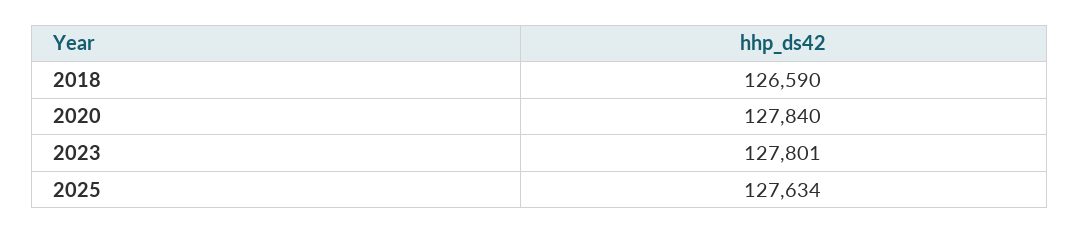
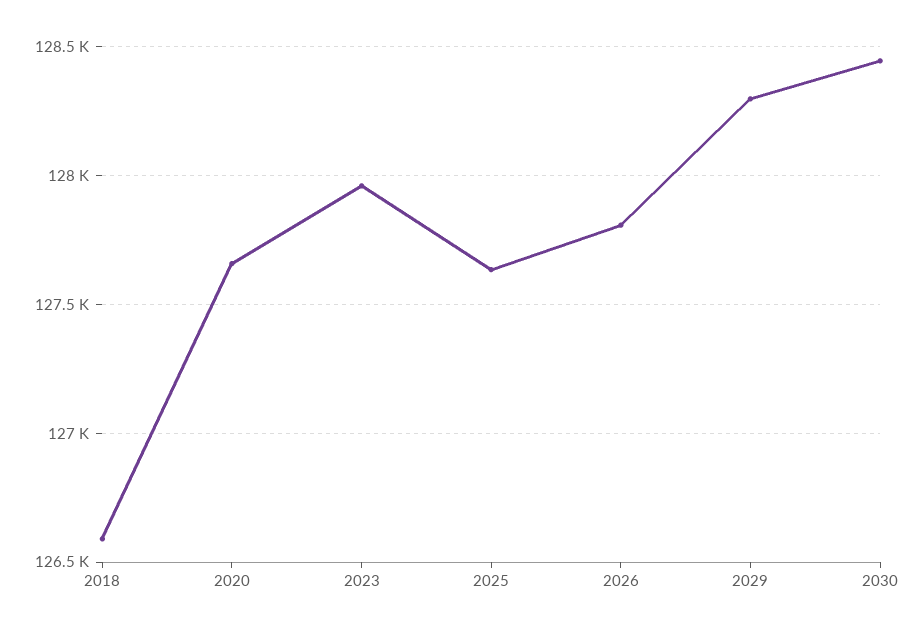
2020: 127840 -> 127650
2023: 127801 -> 127950
2026: none -> 127800
2029: none -> 128300
2030: none -> 128450

